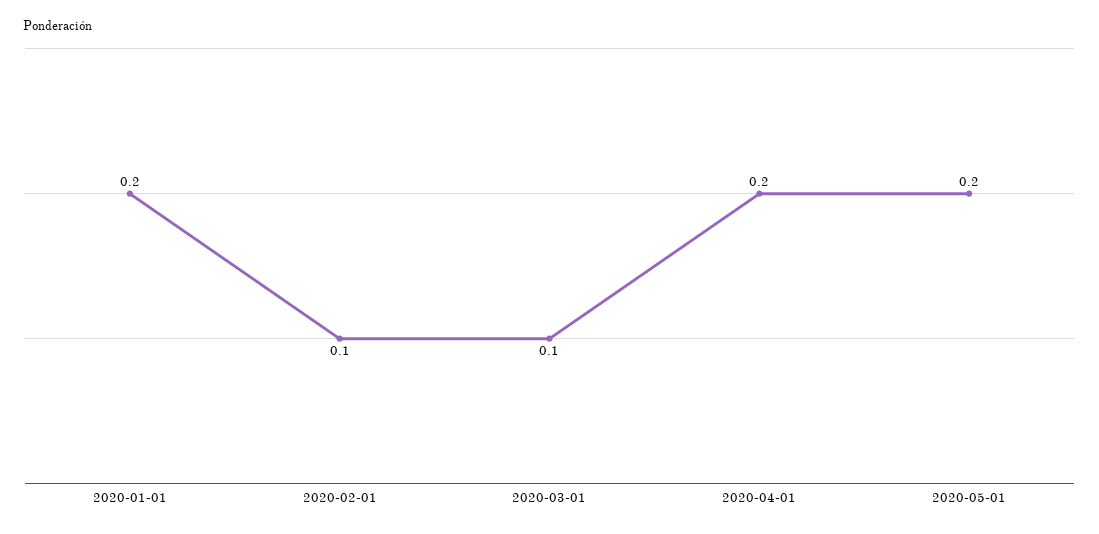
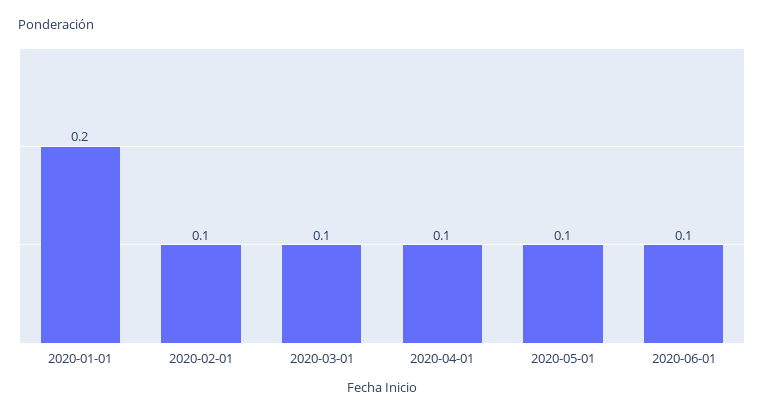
2020-04-01: 0.2 -> 0.1
2020-05-01: 0.2 -> 0.1
2020-06-01: none -> 0.1

